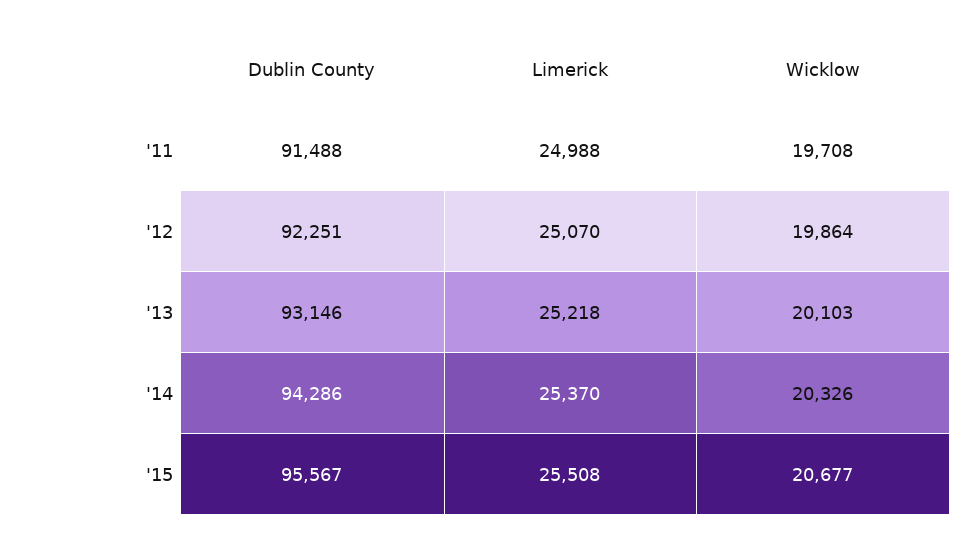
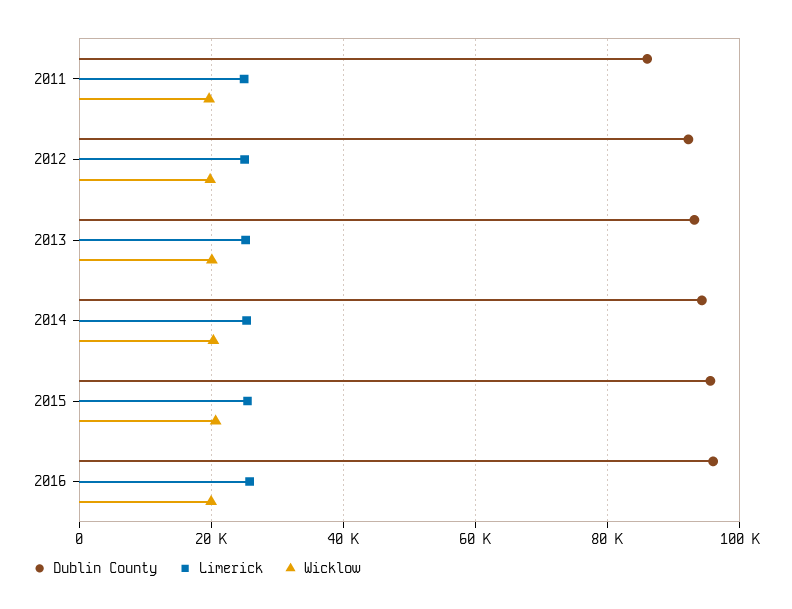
Dublin County, '11: 91488 -> 86000
Dublin County, 2016: none -> 96000
Limerick, 2016: none -> 26000
Wicklow, 2016: none -> 20000

